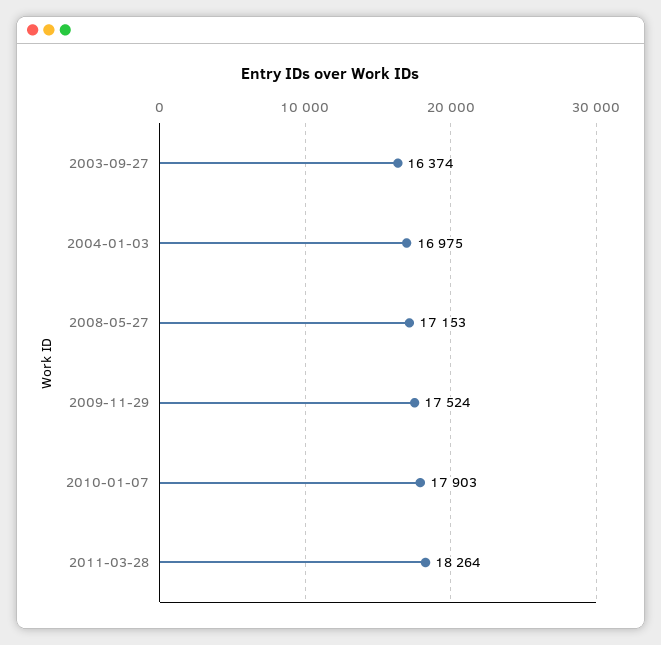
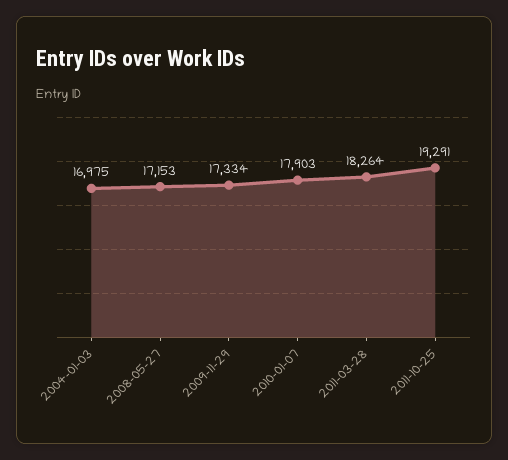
2003-09-27: 16374 -> none
2009-11-29: 17524 -> 17334
2011-10-25: none -> 19291

